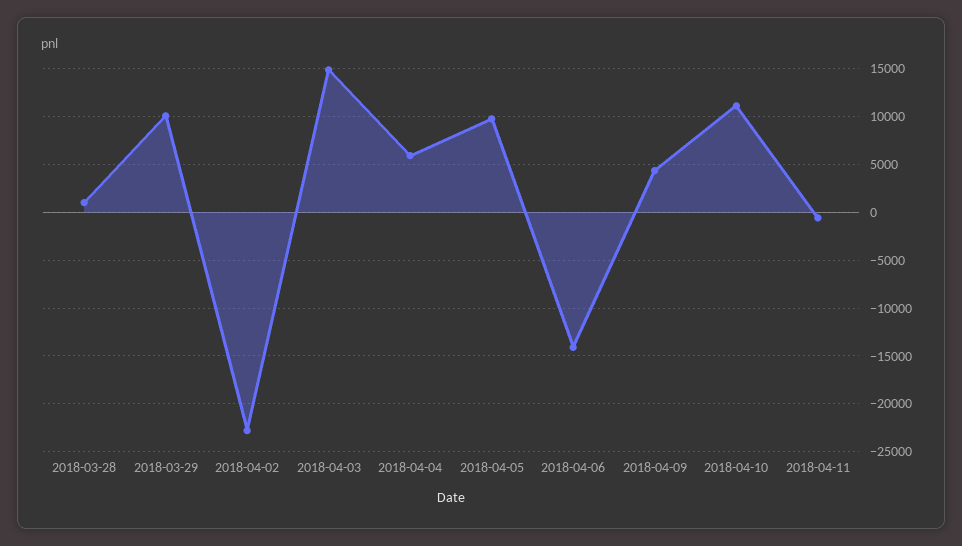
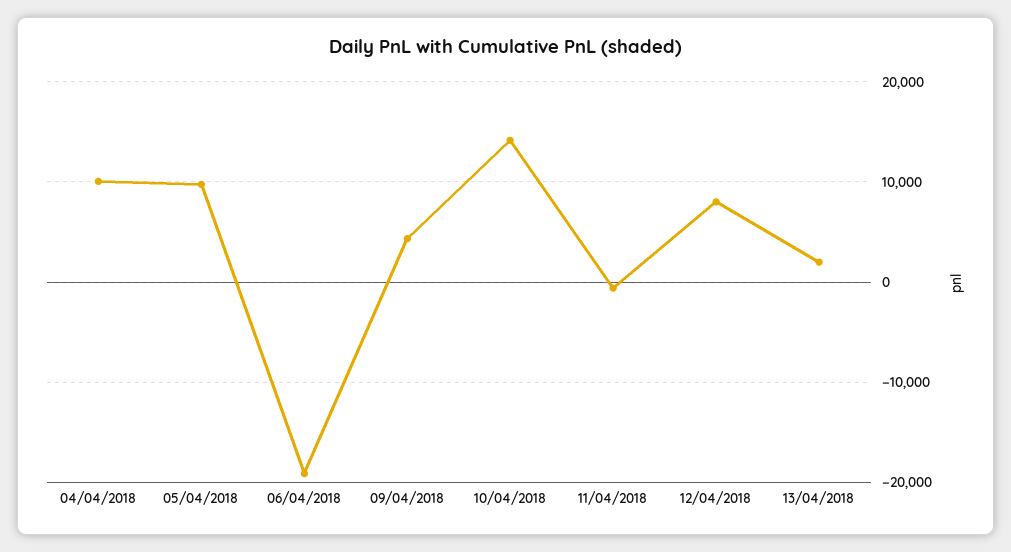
2018-03-28: 1000 -> none
2018-03-29: 10000 -> none
2018-04-02: -23000 -> none
2018-04-03: 15000 -> none
2018-04-04: 6000 -> 10000
2018-04-06: -14000 -> -19000
2018-04-10: 11000 -> 14000
12/04/2018: none -> 8000
13/04/2018: none -> 2000

